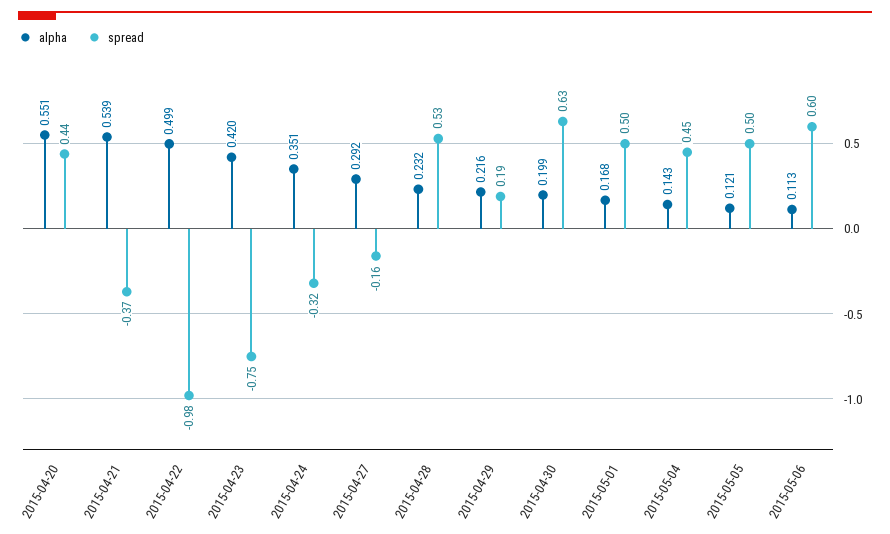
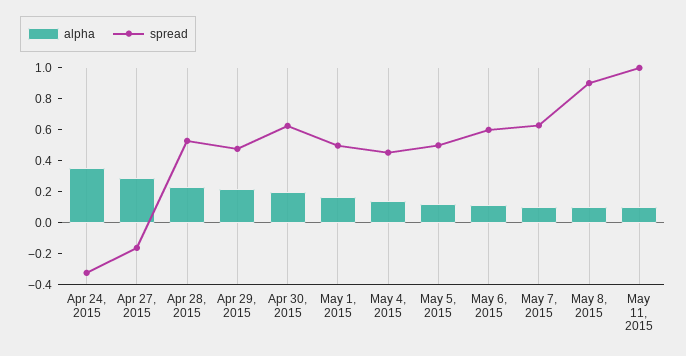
alpha, 2015-04-20: 0.551 -> none
spread, 2015-04-20: 0.44 -> none
alpha, 2015-04-21: 0.539 -> none
spread, 2015-04-21: -0.37 -> none
alpha, 2015-04-22: 0.499 -> none
spread, 2015-04-22: -0.98 -> none
alpha, 2015-04-23: 0.42 -> none
spread, 2015-04-23: -0.75 -> none
spread, 2015-04-29: 0.19 -> 0.5
alpha, May 7, 2015: none -> 0.1
spread, May 7, 2015: none -> 0.6
alpha, May 8, 2015: none -> 0.1
spread, May 8, 2015: none -> 0.9
alpha, May 11, 2015: none -> 0.1
spread, May 11, 2015: none -> 1

